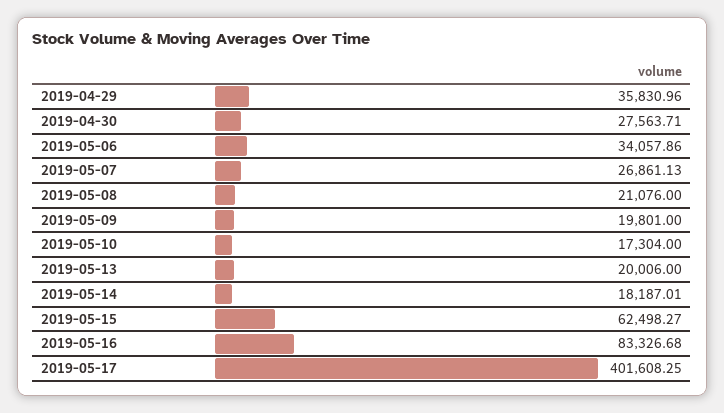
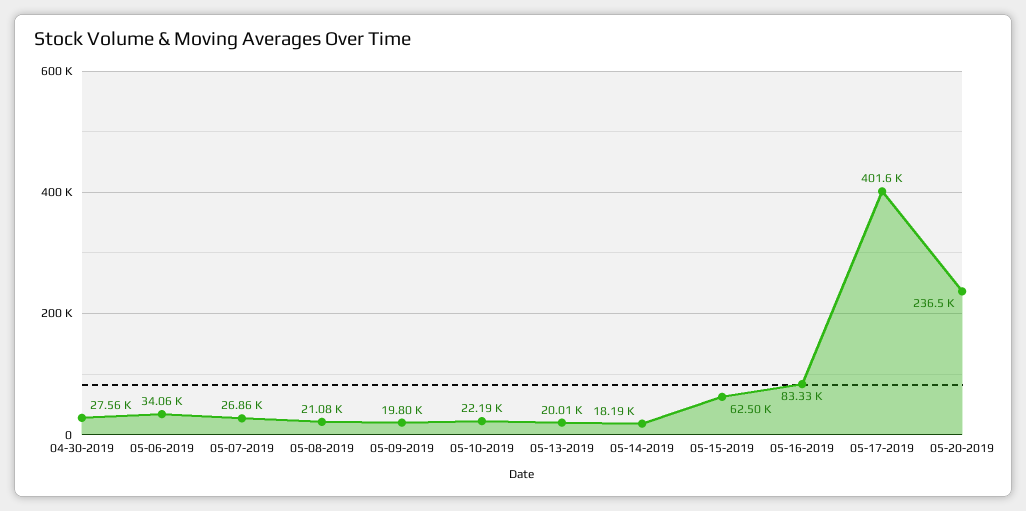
2019-04-29: 35830.96 -> none
2019-05-10: 17304 -> 22190
05-20-2019: none -> 236500

